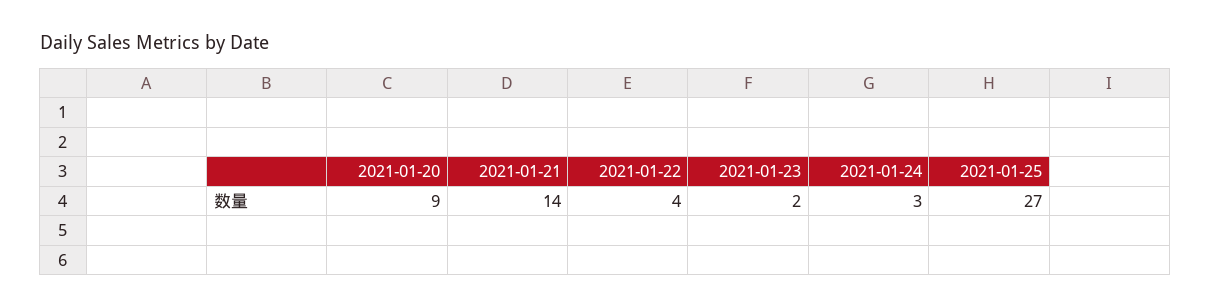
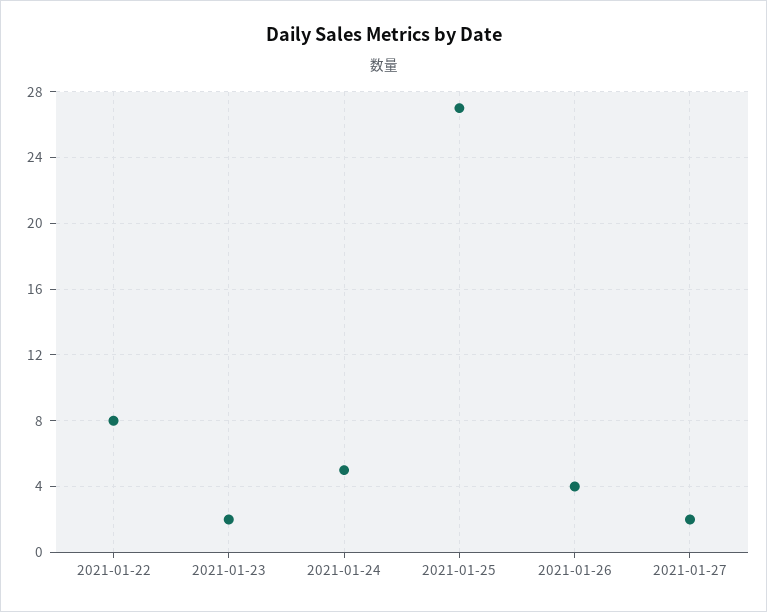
2021-01-20: 9 -> none
2021-01-21: 14 -> none
2021-01-22: 4 -> 8
2021-01-24: 3 -> 5
2021-01-26: none -> 4
2021-01-27: none -> 2

